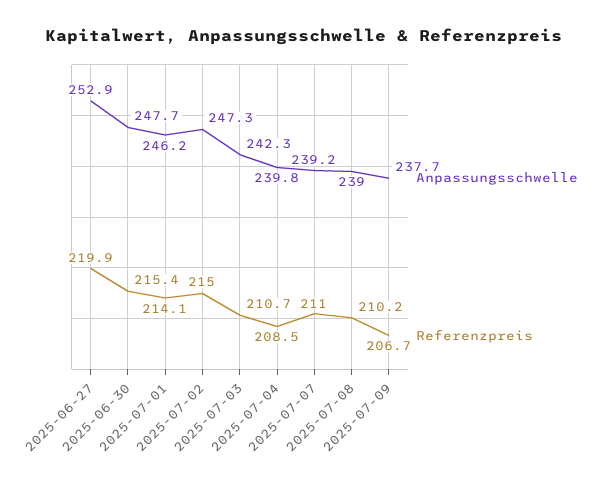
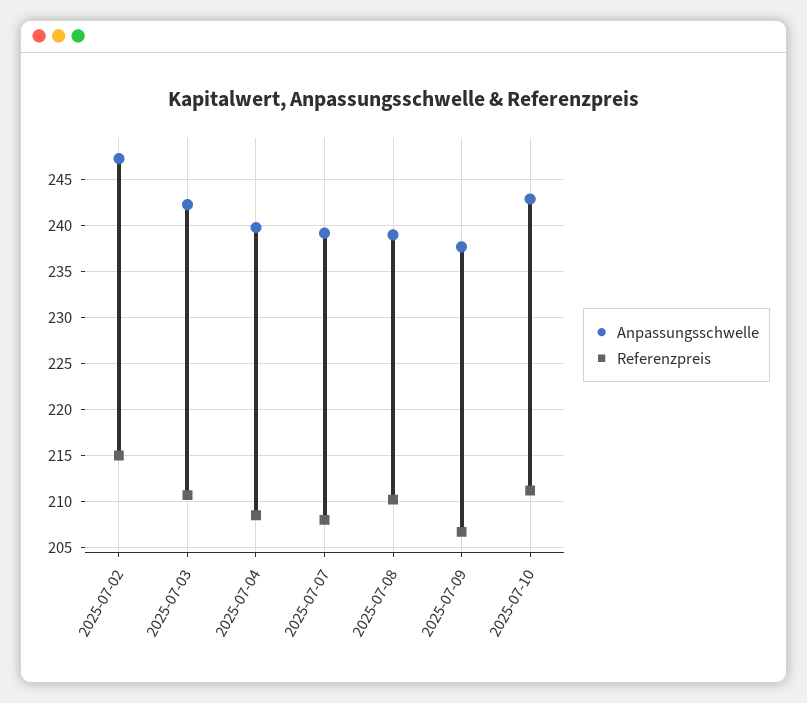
Anpassungsschwelle, 2025-06-27: 252.9 -> none
Referenzpreis, 2025-06-27: 219.9 -> none
Anpassungsschwelle, 2025-06-30: 247.7 -> none
Referenzpreis, 2025-06-30: 215.4 -> none
Anpassungsschwelle, 2025-07-01: 246.2 -> none
Referenzpreis, 2025-07-01: 214.1 -> none
Referenzpreis, 2025-07-07: 211 -> 208
Anpassungsschwelle, 2025-07-10: none -> 243
Referenzpreis, 2025-07-10: none -> 211

